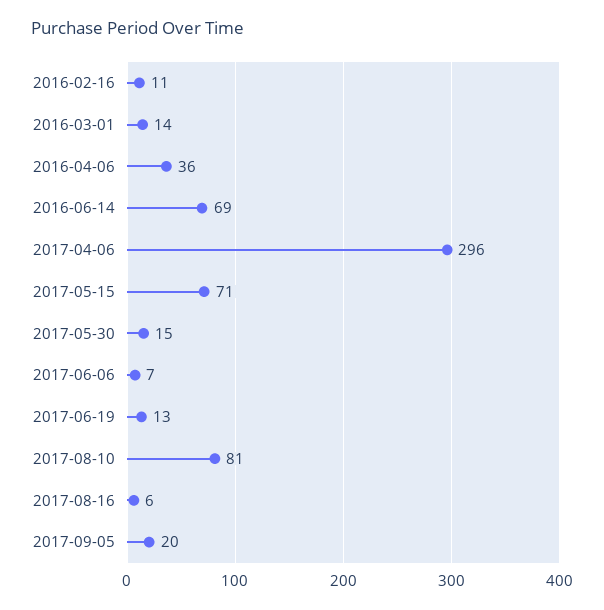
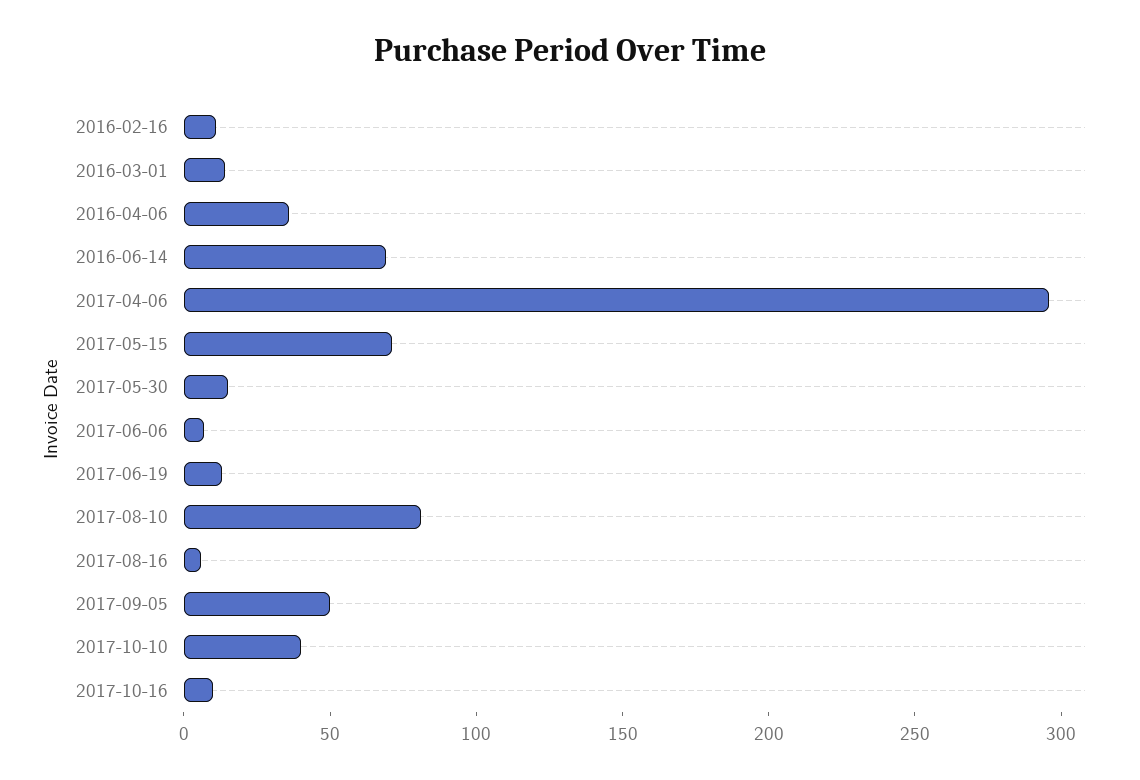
2017-09-05: 20 -> 50
2017-10-10: none -> 40
2017-10-16: none -> 10

